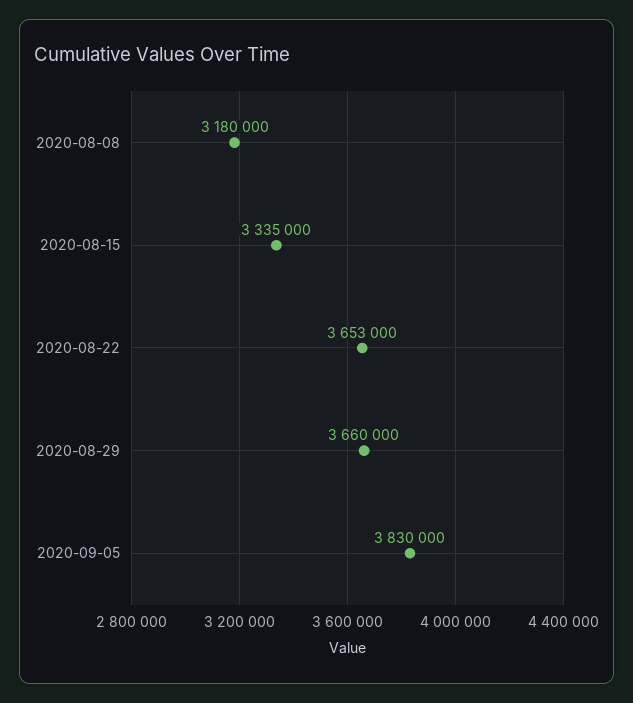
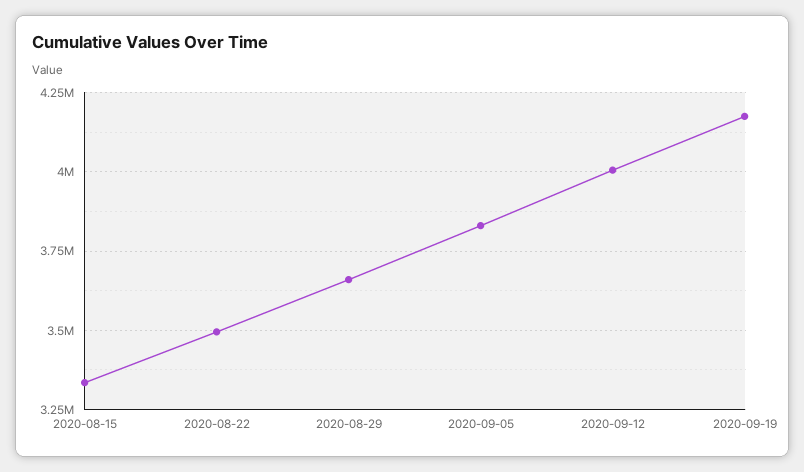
2020-08-08: 3180000 -> none
2020-08-22: 3653000 -> 3500000
2020-09-12: none -> 4000000
2020-09-19: none -> 4175000

